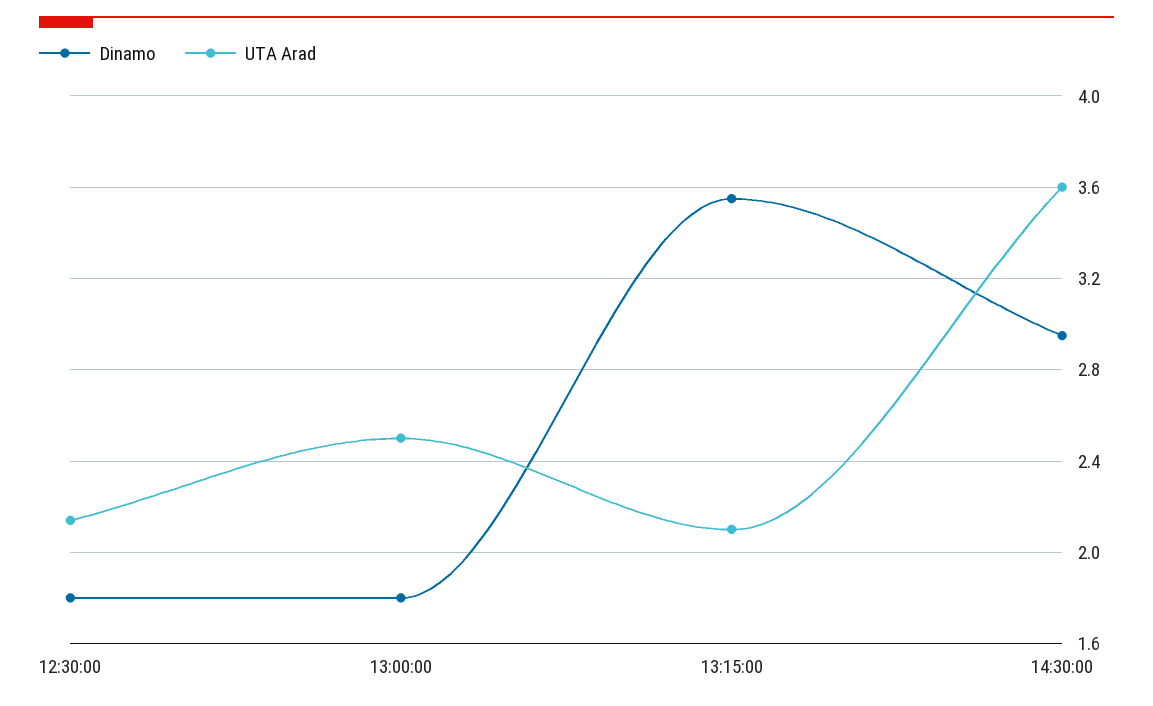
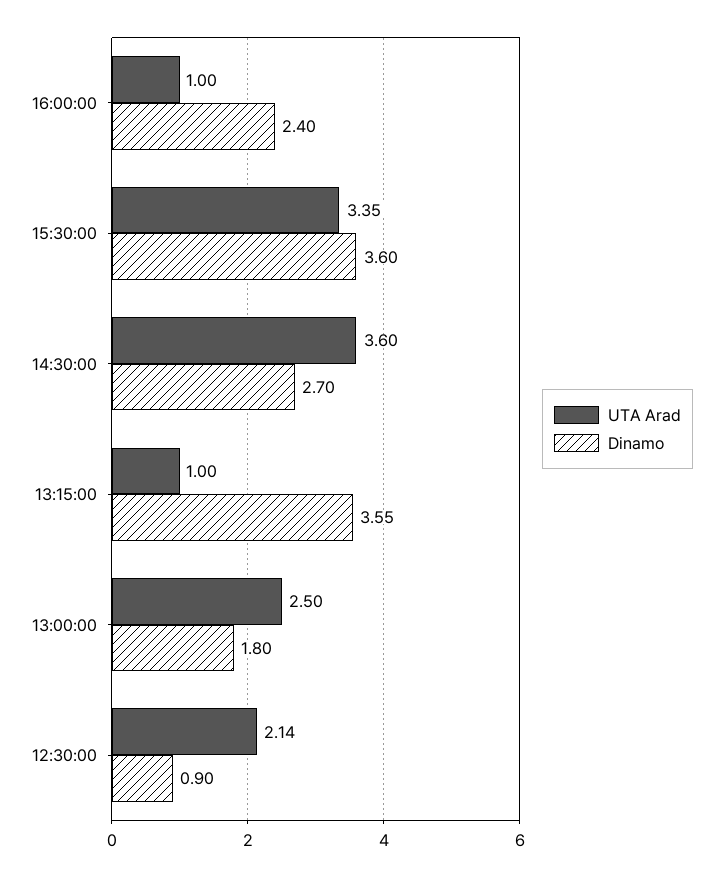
Dinamo, 12:30:00: 1.8 -> 0.9
UTA Arad, 13:15:00: 2.1 -> 1
Dinamo, 14:30:00: 2.95 -> 2.7
UTA Arad, 16:00:00: none -> 1
Dinamo, 16:00:00: none -> 2.4
UTA Arad, 15:30:00: none -> 3.35
Dinamo, 15:30:00: none -> 3.6

